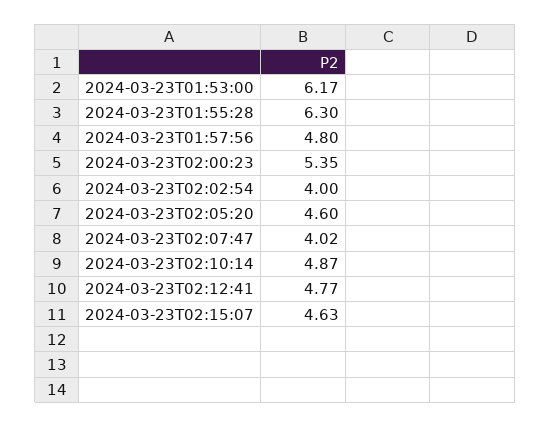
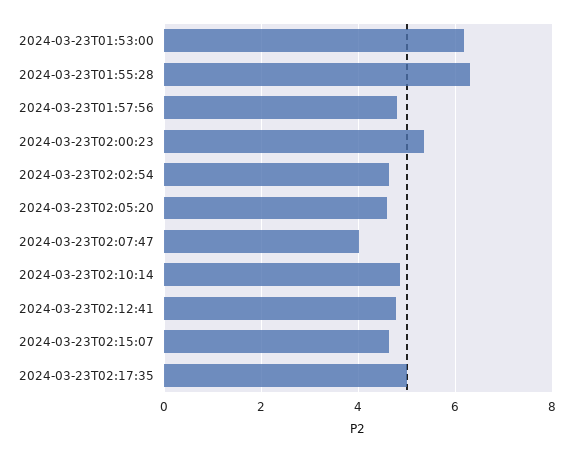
2024-03-23T02:02:54: 4 -> 4.6
2024-03-23T02:17:35: none -> 5

